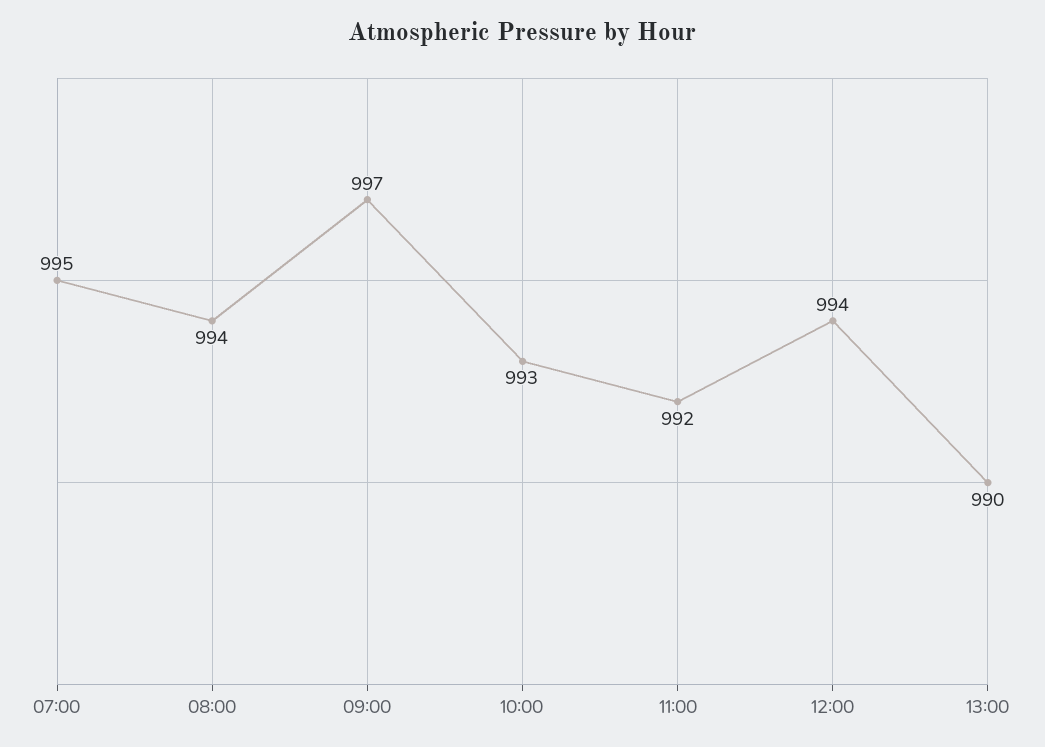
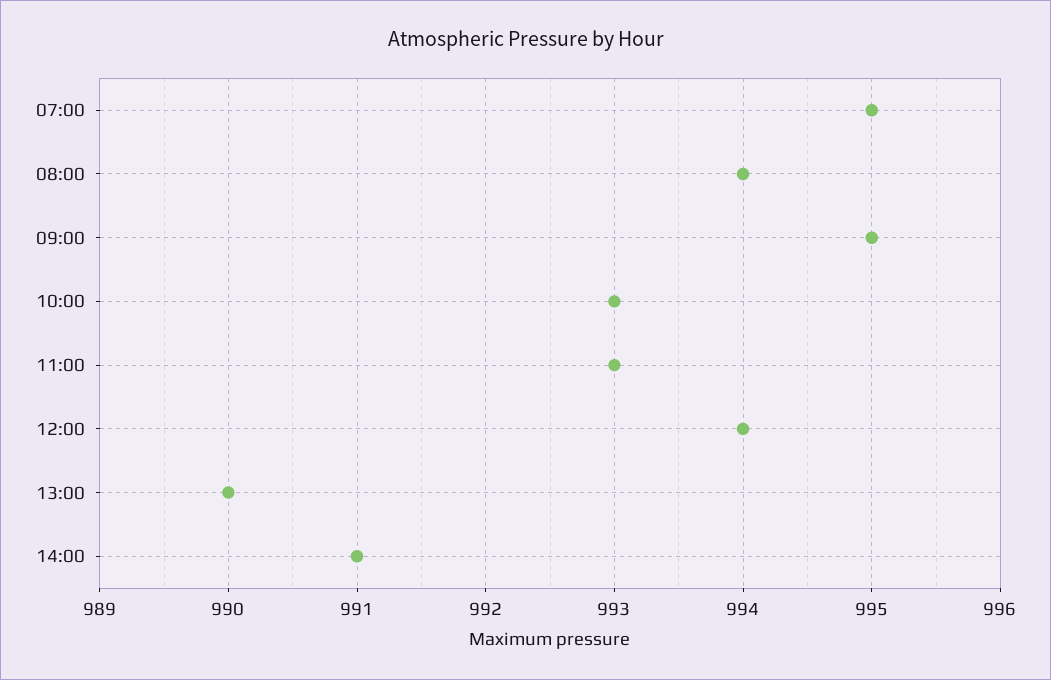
09:00: 997 -> 995
11:00: 992 -> 993
14:00: none -> 991

